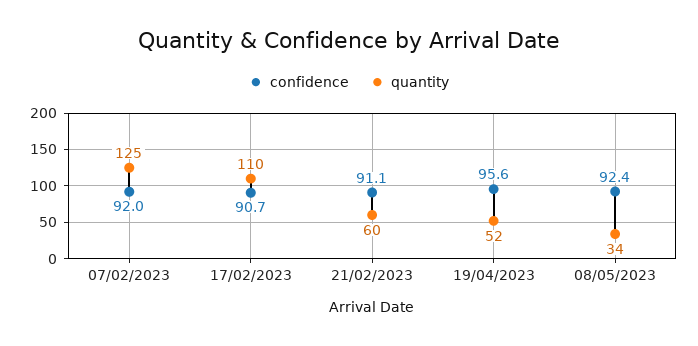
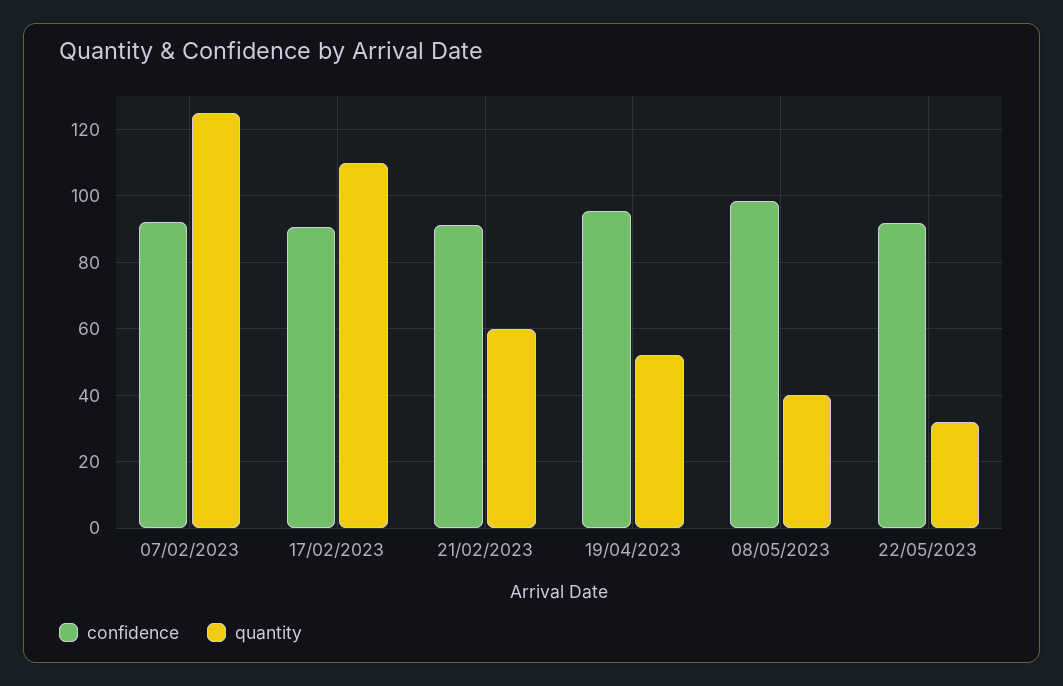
confidence, 08/05/2023: 92.4 -> 98
quantity, 08/05/2023: 34 -> 40
confidence, 22/05/2023: none -> 92
quantity, 22/05/2023: none -> 32

